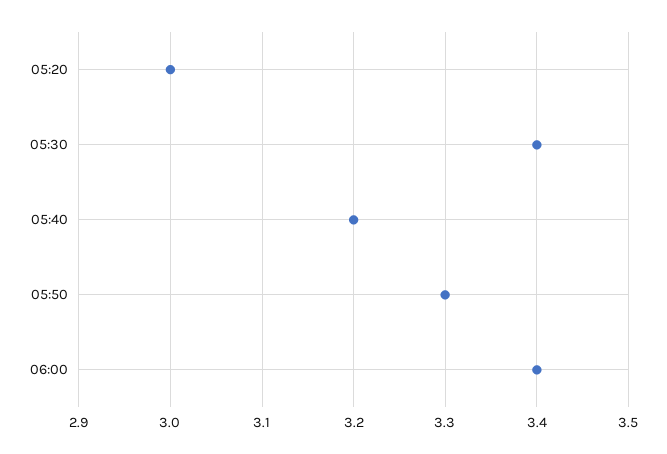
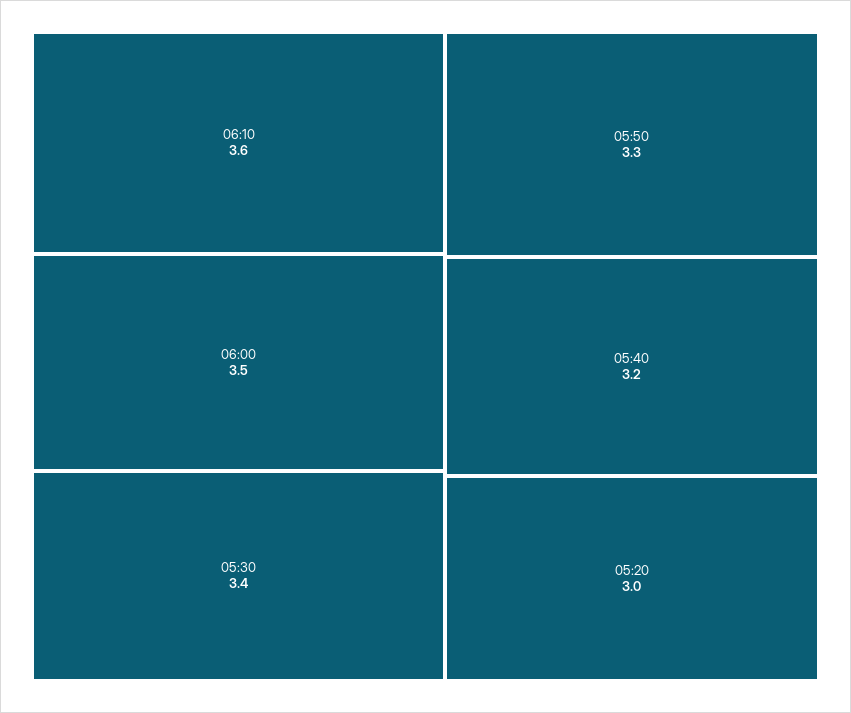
06:00: 3.4 -> 3.5
06:10: none -> 3.6

